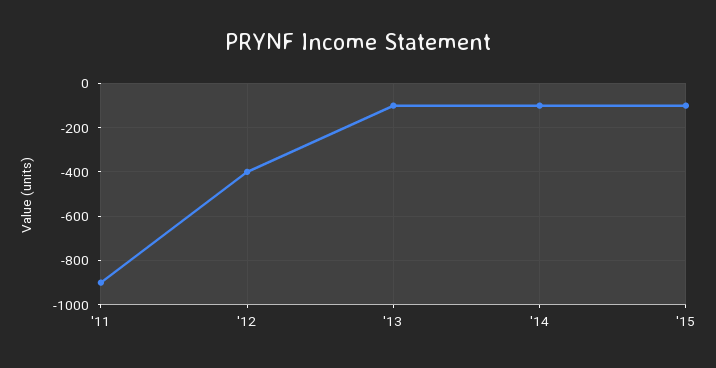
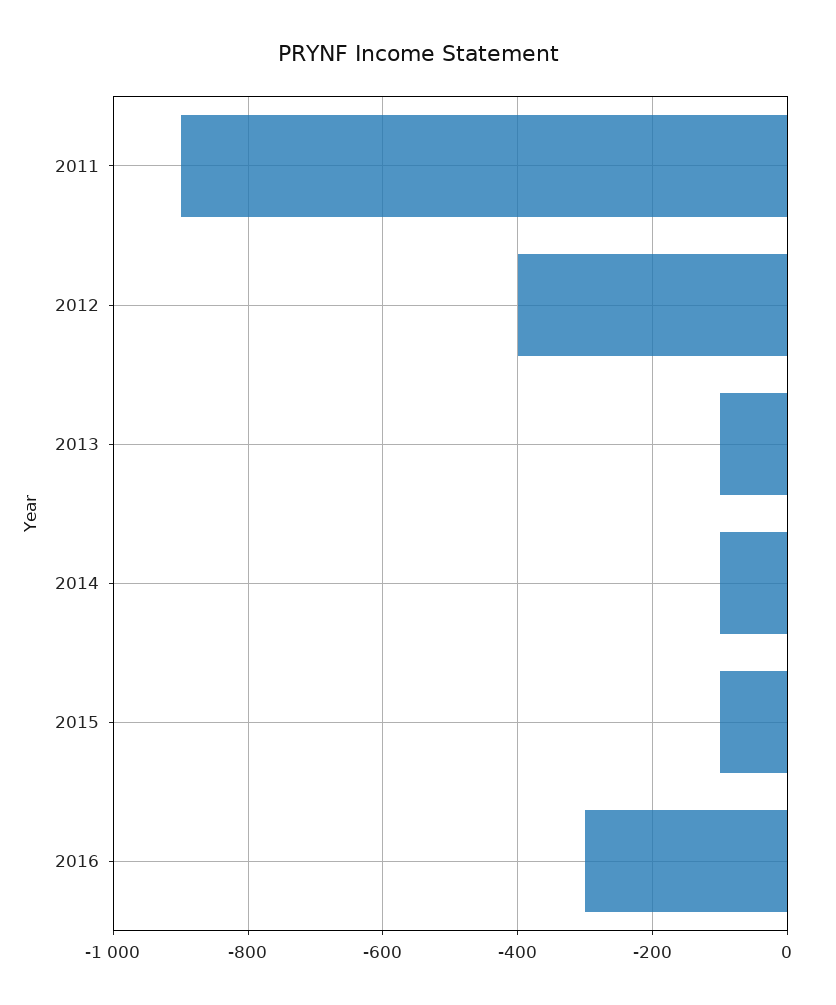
2016: none -> -300

